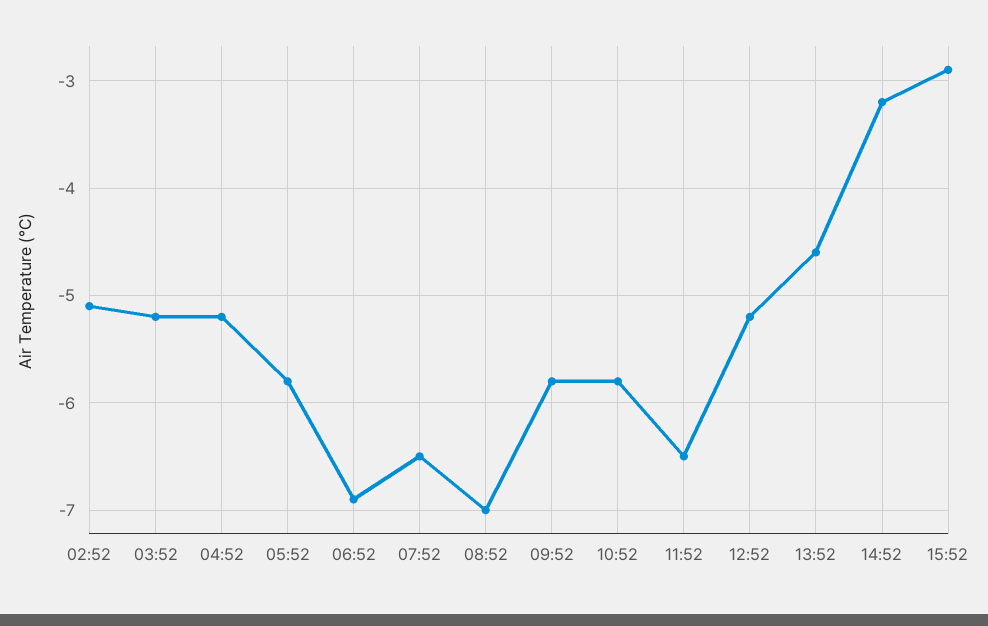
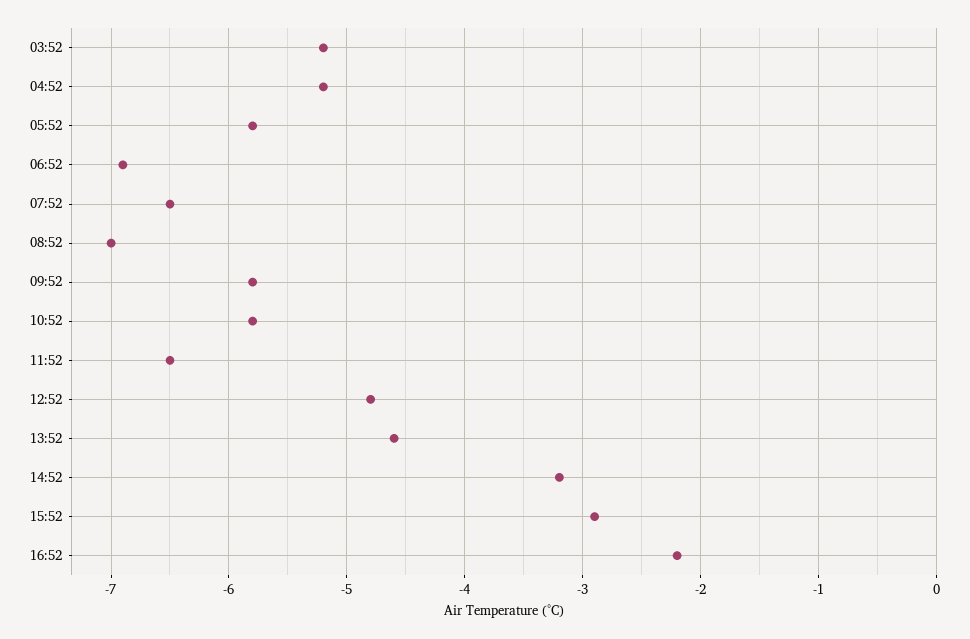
02:52: -5.1 -> none
12:52: -5.2 -> -4.8
16:52: none -> -2.2

